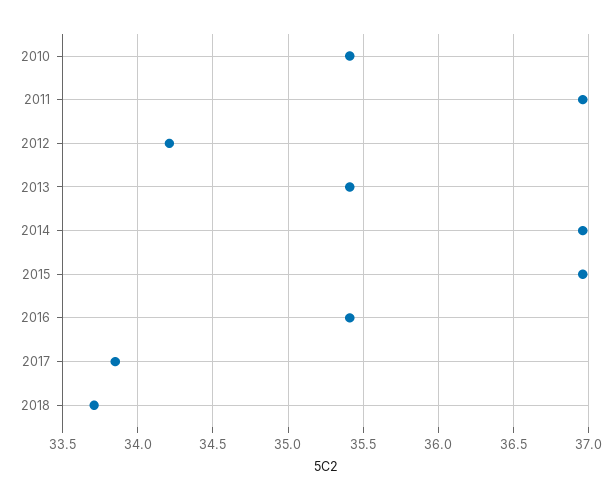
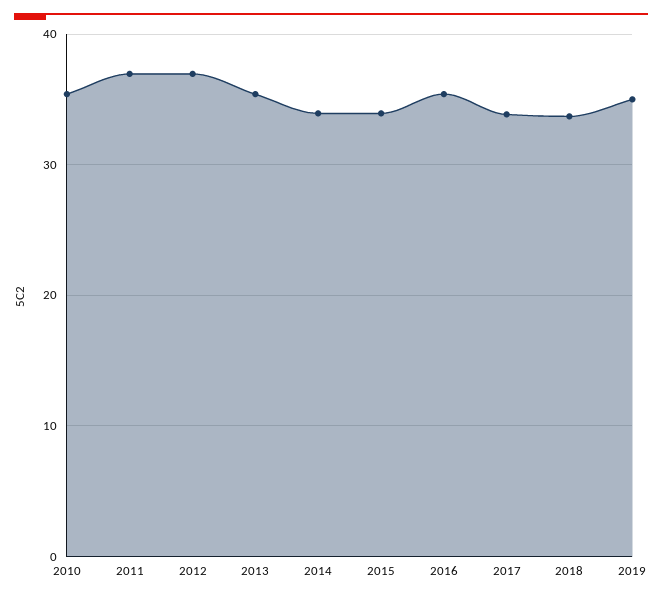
2012: 34.2 -> 37
2014: 36.95 -> 34
2015: 36.95 -> 34
2019: none -> 35

